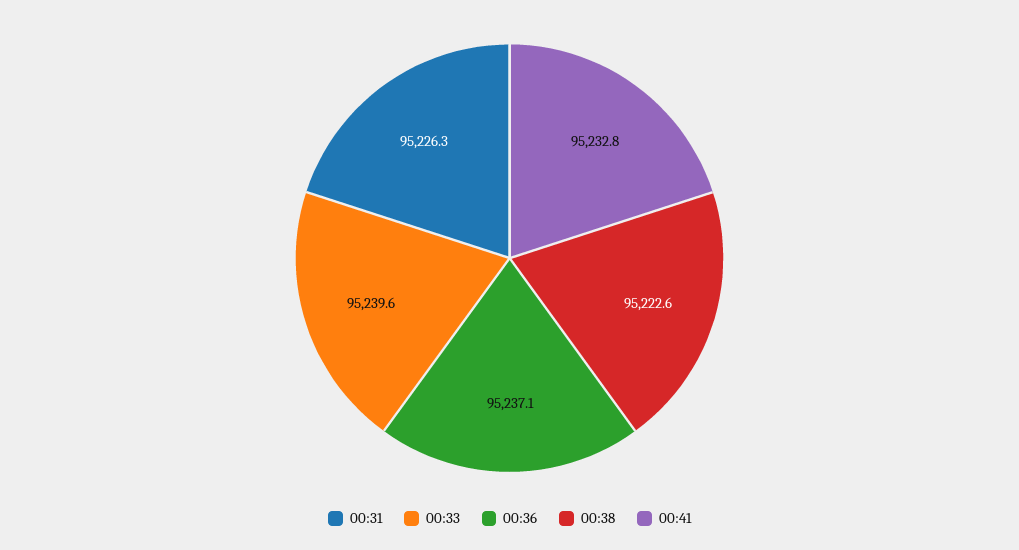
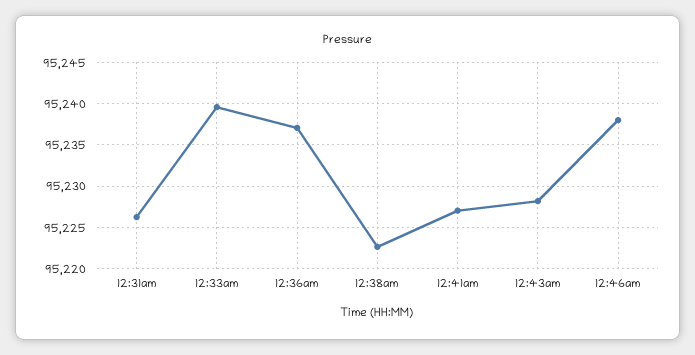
00:41: 95232.8 -> 95227
12:43am: none -> 95228
12:46am: none -> 95238

